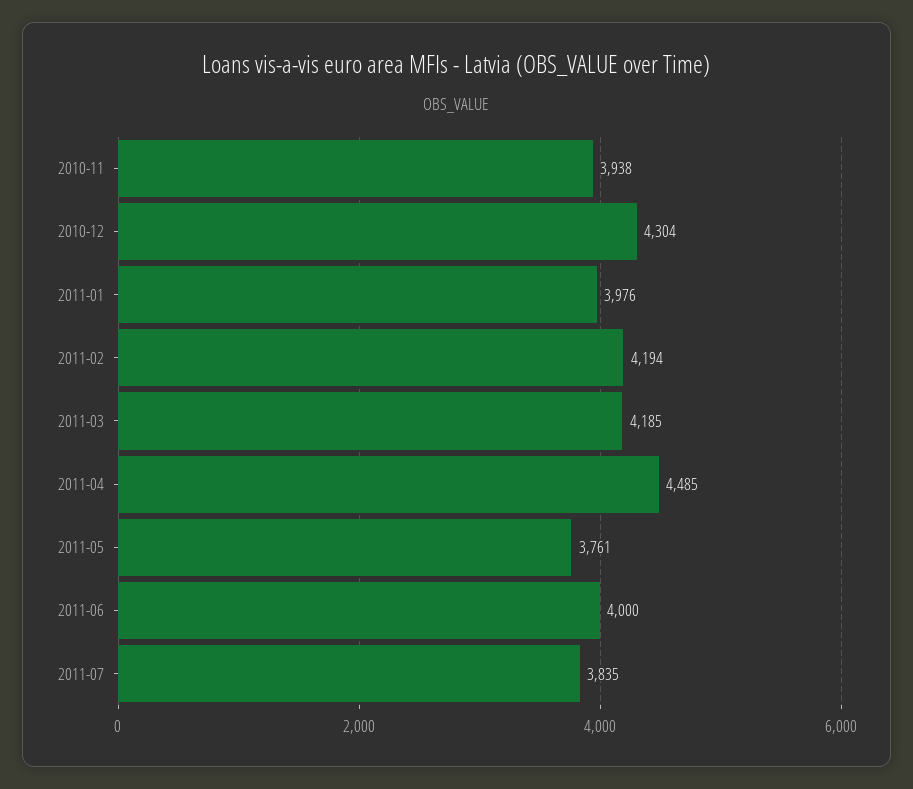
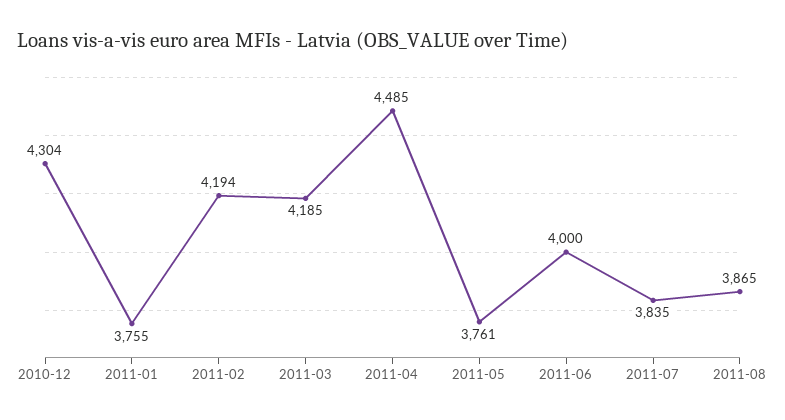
2010-11: 3938 -> none
2011-01: 3976 -> 3755
2011-08: none -> 3865

